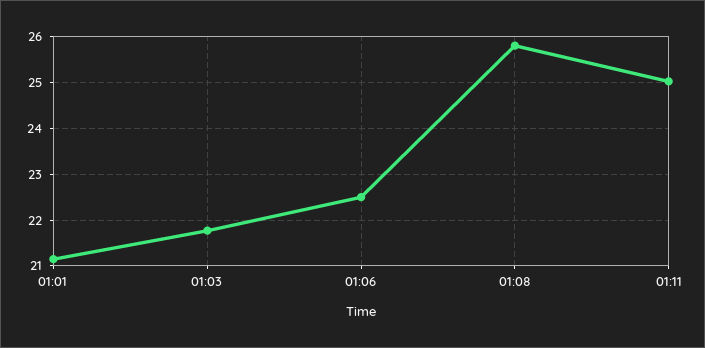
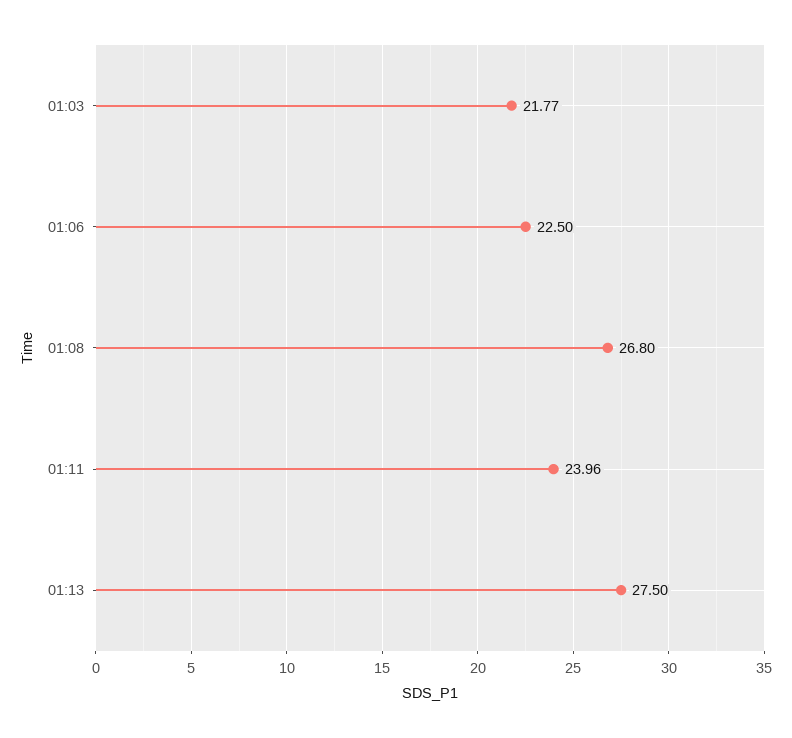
01:01: 21.2 -> none
01:08: 25.8 -> 26.8
01:11: 25 -> 23.96
01:13: none -> 27.5

